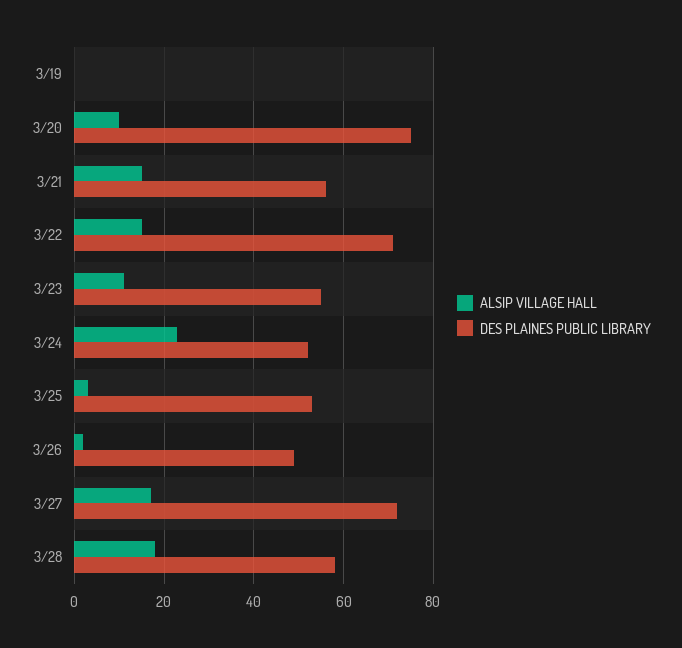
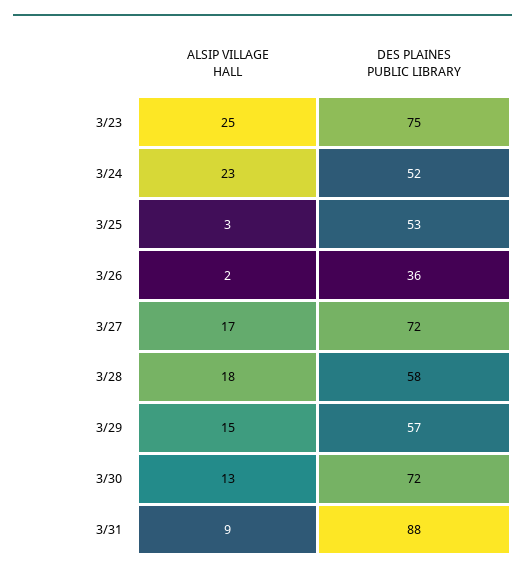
ALSIP VILLAGE HALL, 3/19: 0 -> none
DES PLAINES PUBLIC LIBRARY, 3/19: 0 -> none
ALSIP VILLAGE HALL, 3/20: 10 -> none
DES PLAINES PUBLIC LIBRARY, 3/20: 75 -> none
ALSIP VILLAGE HALL, 3/21: 15 -> none
DES PLAINES PUBLIC LIBRARY, 3/21: 55 -> none
ALSIP VILLAGE HALL, 3/22: 15 -> none
DES PLAINES PUBLIC LIBRARY, 3/22: 70 -> none
ALSIP VILLAGE HALL, 3/23: 10 -> 25
DES PLAINES PUBLIC LIBRARY, 3/23: 55 -> 75
DES PLAINES PUBLIC LIBRARY, 3/26: 50 -> 36
ALSIP VILLAGE HALL, 3/29: none -> 15
DES PLAINES PUBLIC LIBRARY, 3/29: none -> 57
ALSIP VILLAGE HALL, 3/30: none -> 13
DES PLAINES PUBLIC LIBRARY, 3/30: none -> 72
ALSIP VILLAGE HALL, 3/31: none -> 9
DES PLAINES PUBLIC LIBRARY, 3/31: none -> 88

